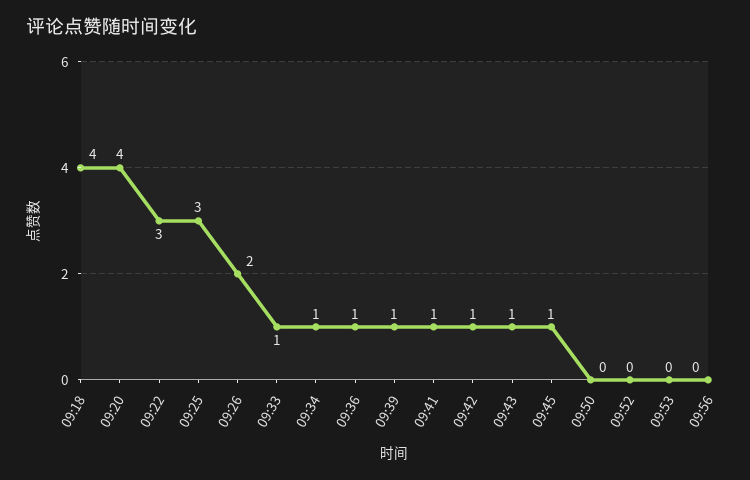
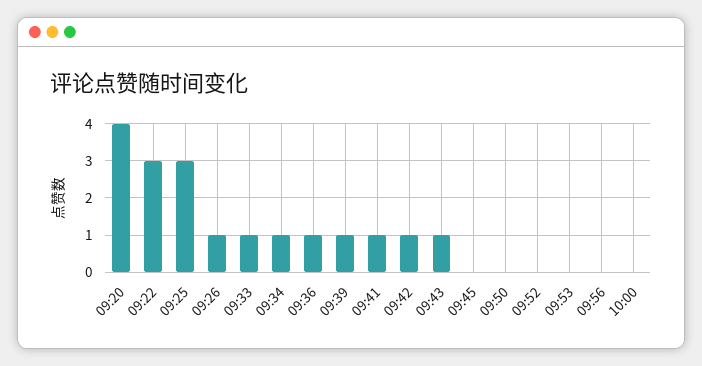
09:18: 4 -> none
09:26: 2 -> 1
09:45: 1 -> 0
10:00: none -> 0

